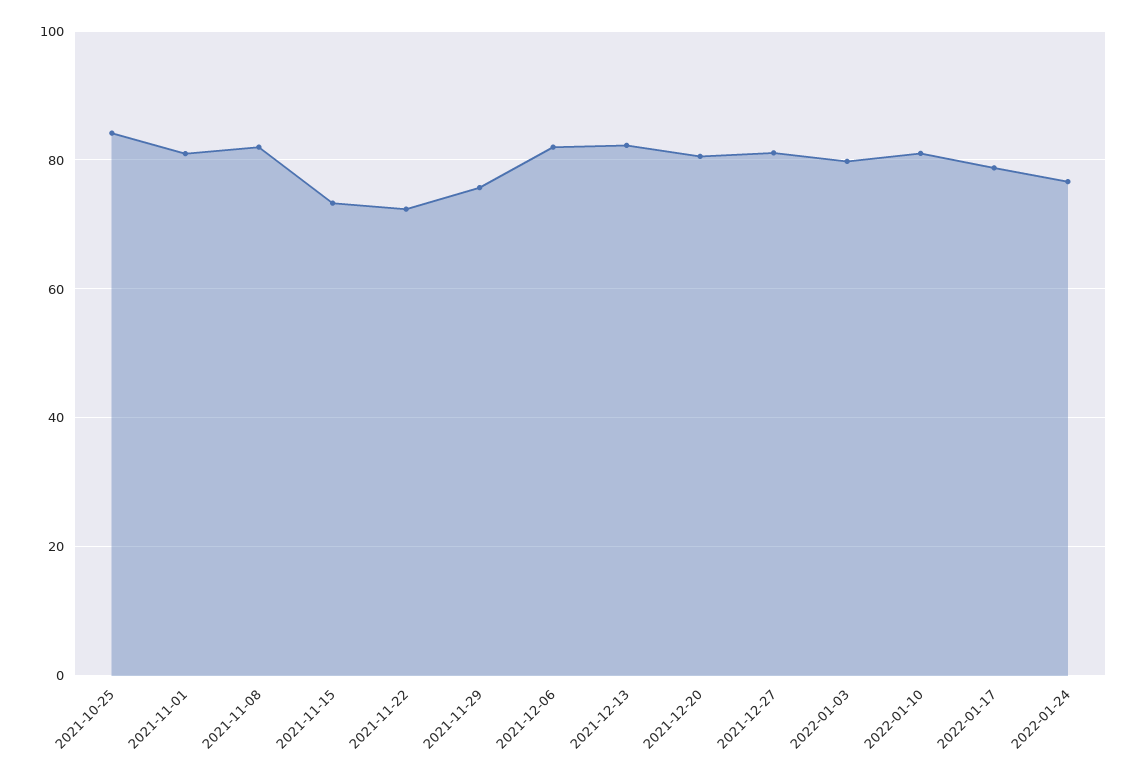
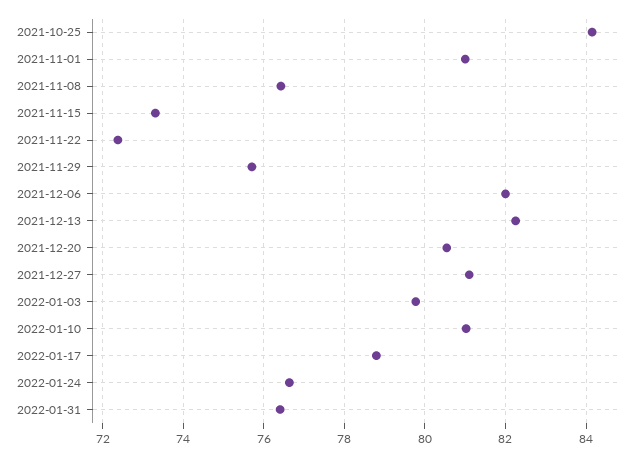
2021-11-08: 82 -> 76.4
2022-01-31: none -> 76.4

